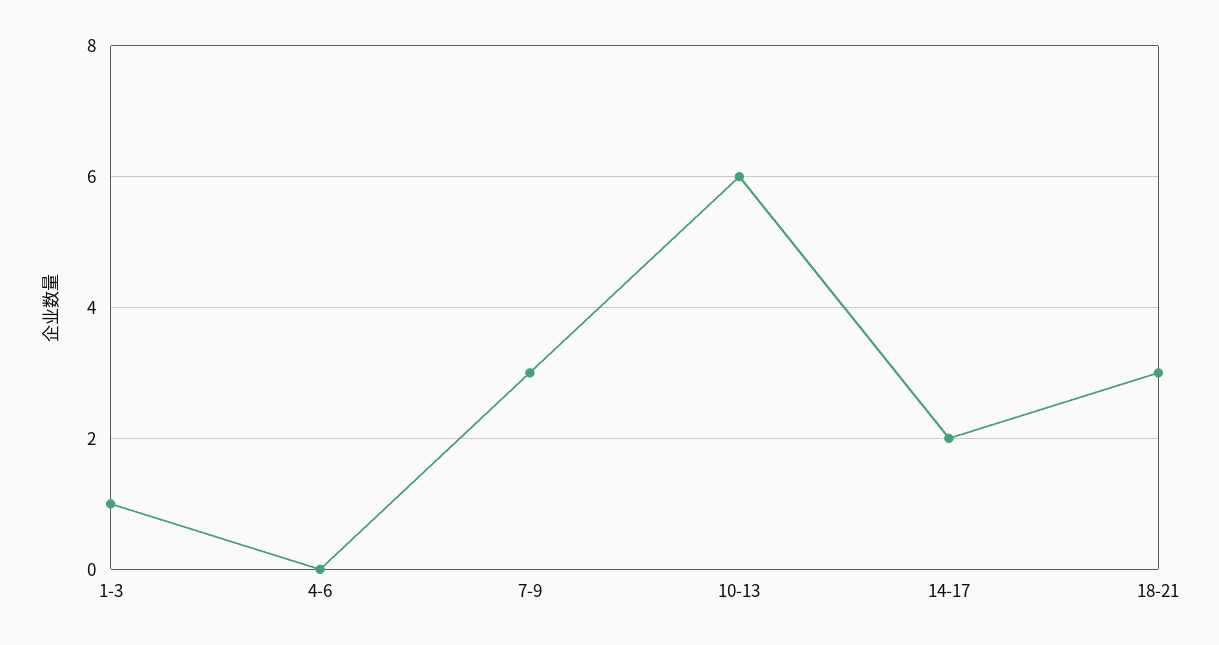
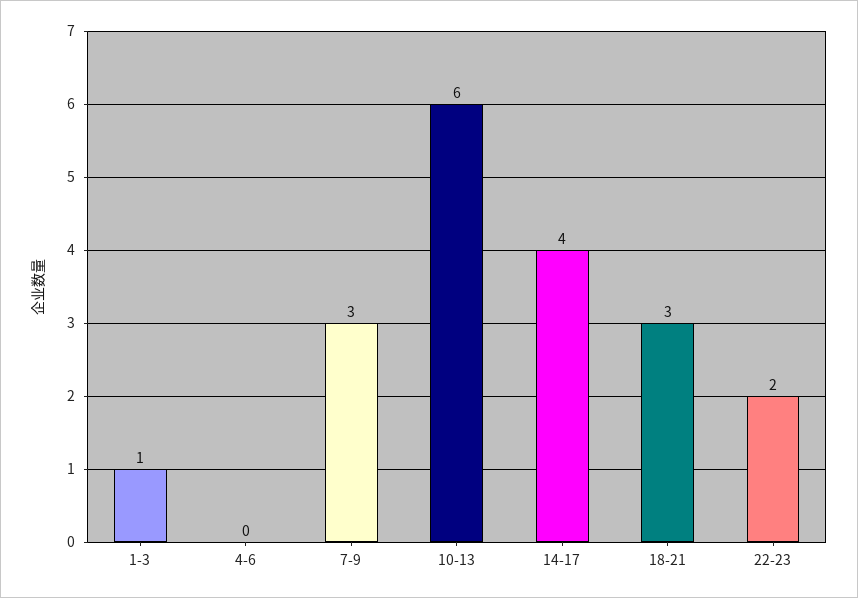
14-17: 2 -> 4
22-23: none -> 2

